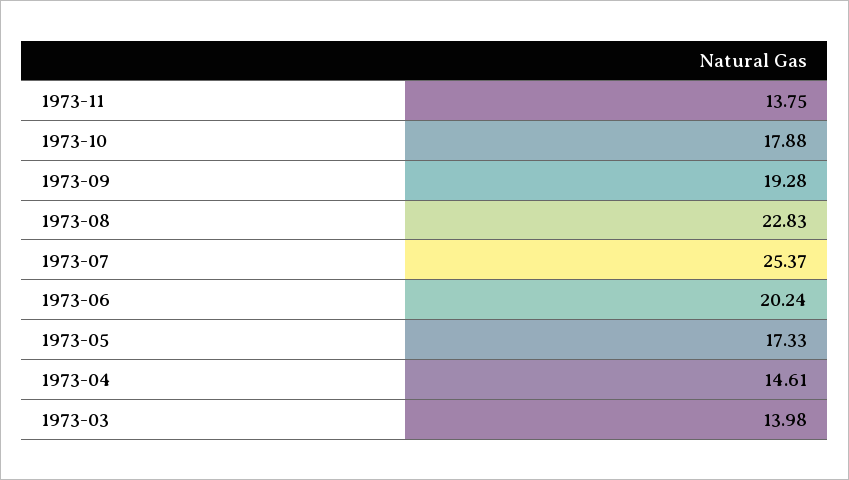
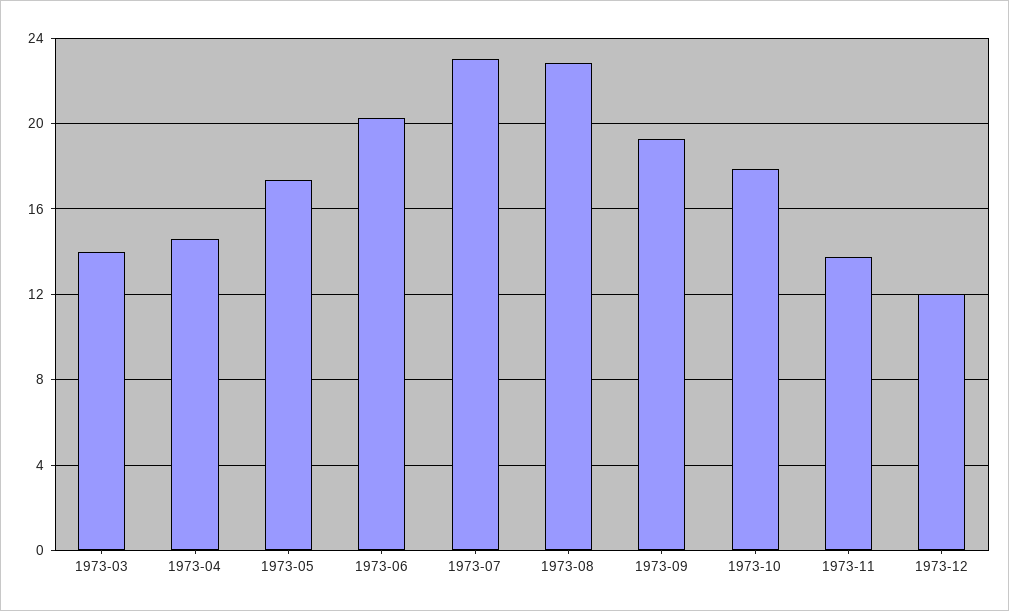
1973-07: 25.37 -> 23
1973-12: none -> 12

